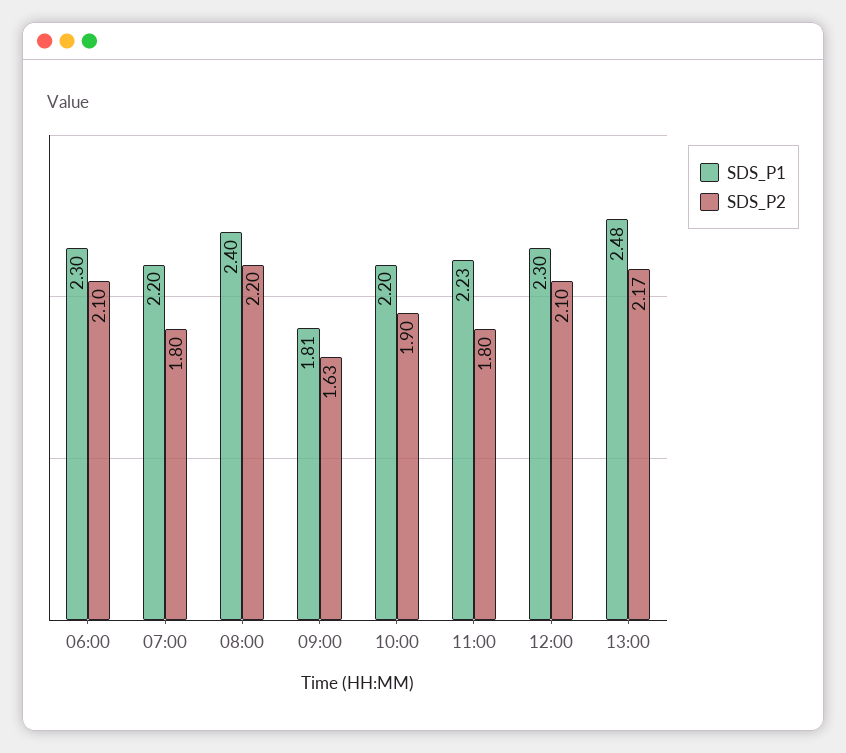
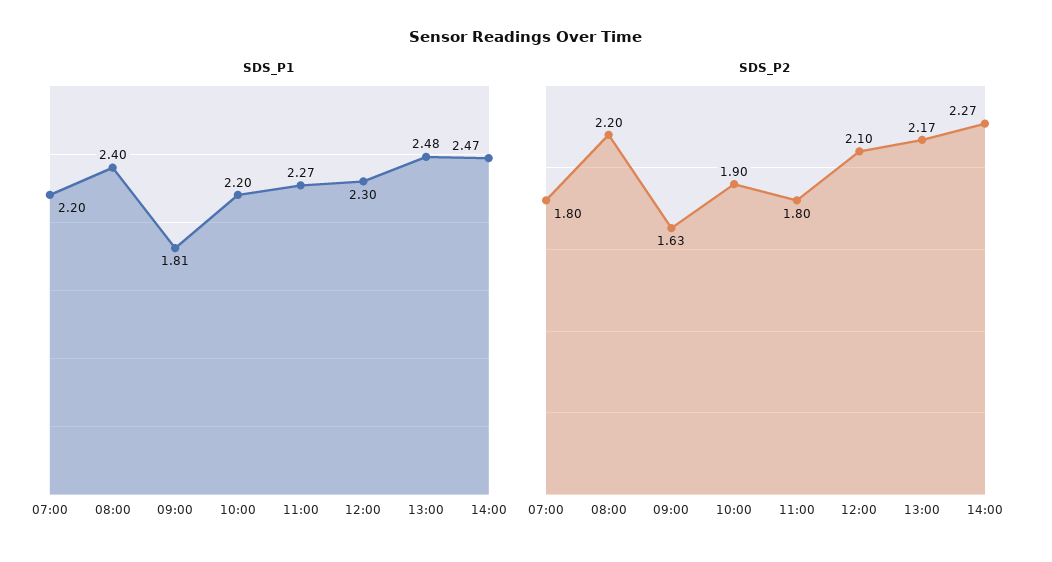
SDS_P1, 06:00: 2.3 -> none
SDS_P2, 06:00: 2.1 -> none
SDS_P1, 11:00: 2.23 -> 2.27
SDS_P1, 14:00: none -> 2.47
SDS_P2, 14:00: none -> 2.27

